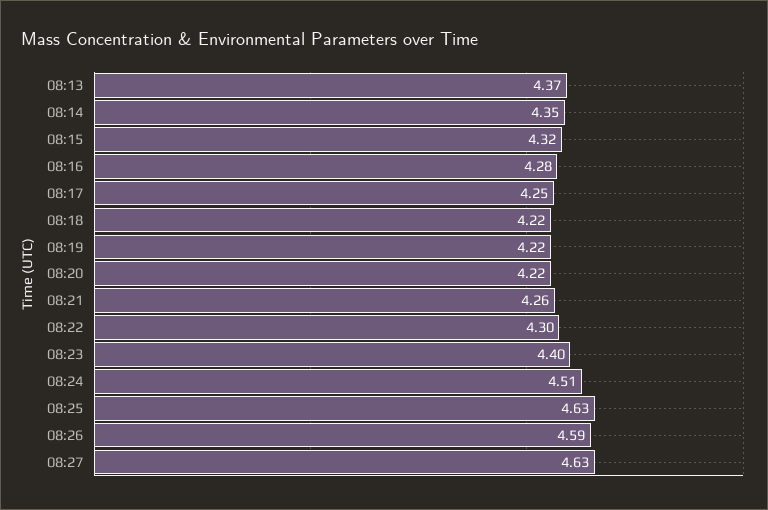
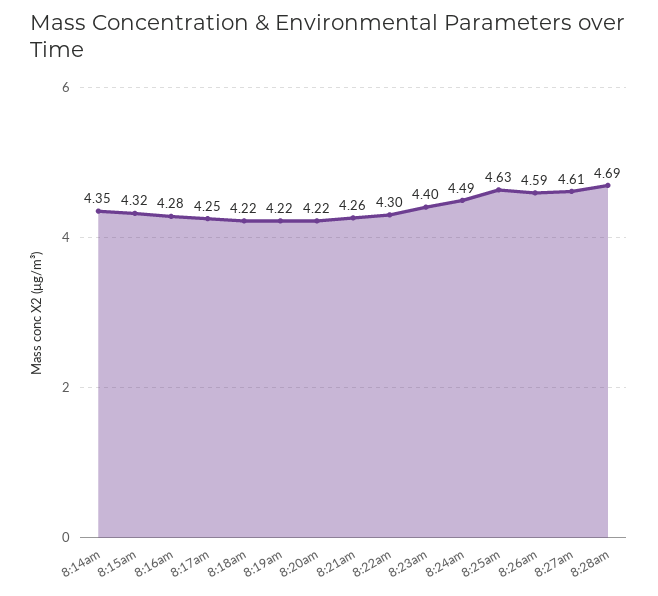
08:13: 4.37 -> none
08:24: 4.51 -> 4.49
08:27: 4.63 -> 4.61
8:28am: none -> 4.69

